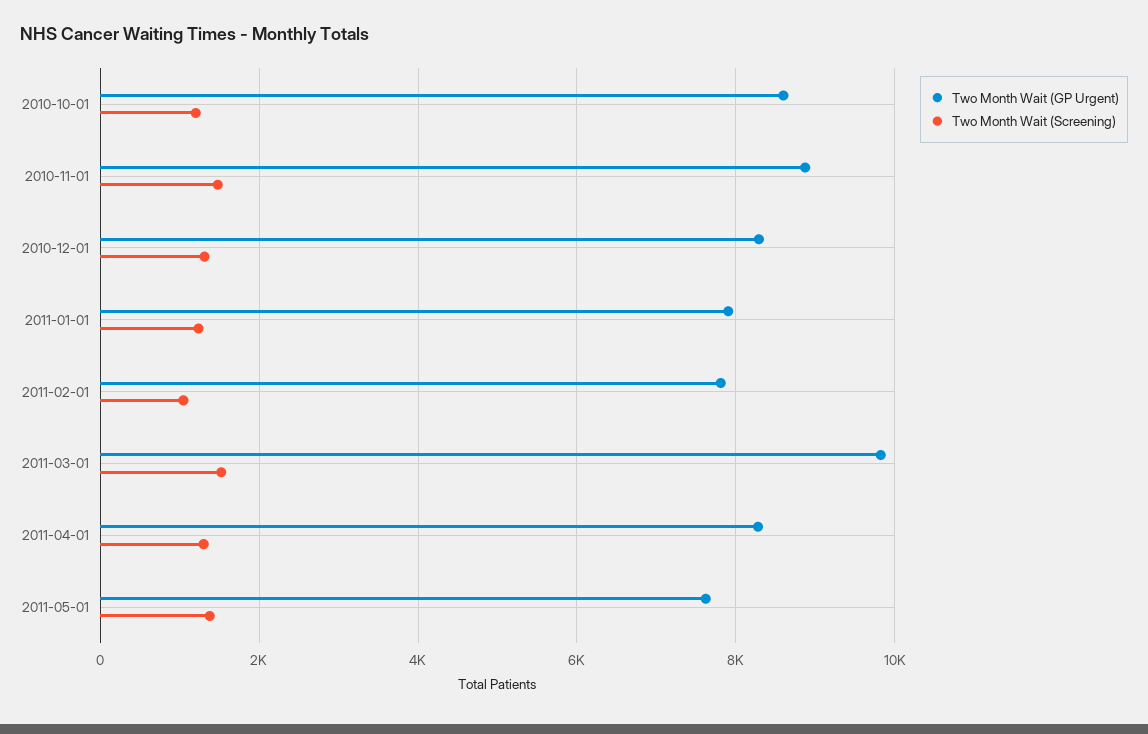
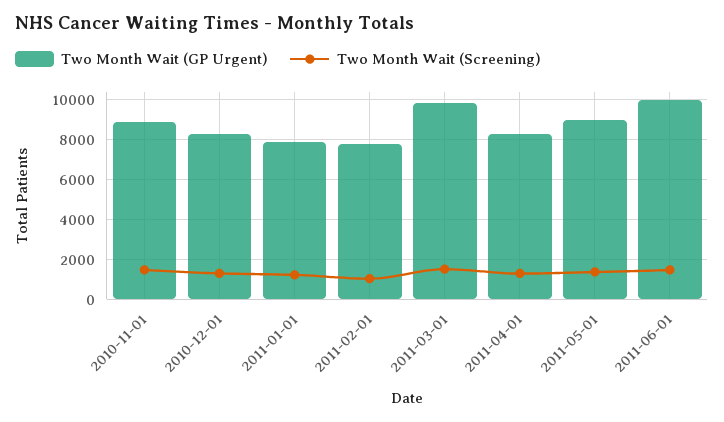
Two Month Wait (GP Urgent), 2010-10-01: 8600 -> none
Two Month Wait (Screening), 2010-10-01: 1200 -> none
Two Month Wait (GP Urgent), 2011-05-01: 7600 -> 9000
Two Month Wait (GP Urgent), 2011-06-01: none -> 10000
Two Month Wait (Screening), 2011-06-01: none -> 1500

